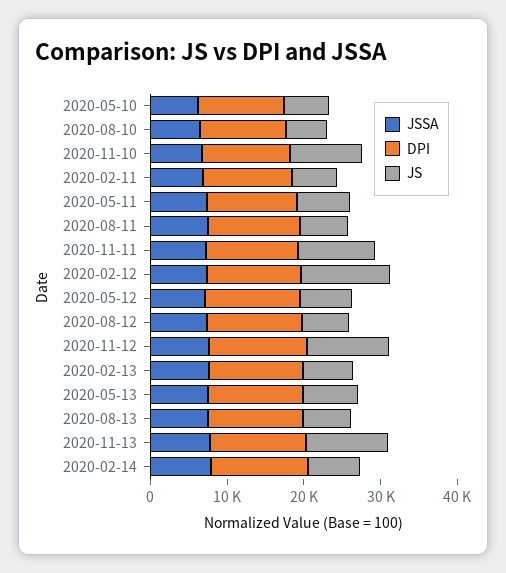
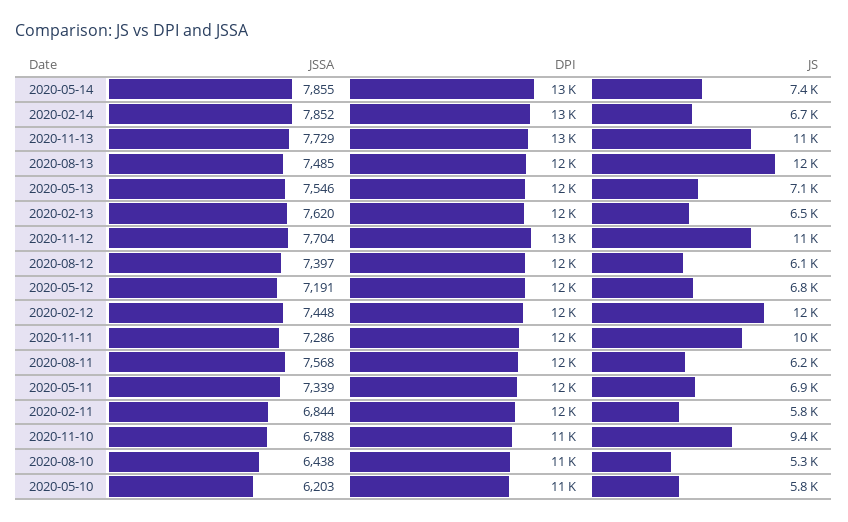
JS, 2020-08-13: 6000 -> 12000
JSSA, 2020-05-14: none -> 7855
DPI, 2020-05-14: none -> 13000
JS, 2020-05-14: none -> 7400

